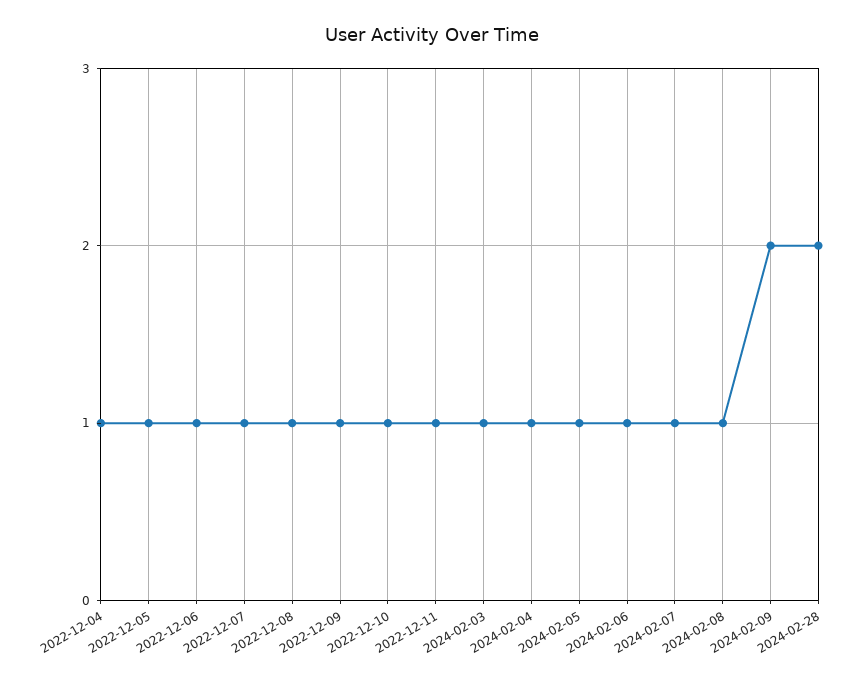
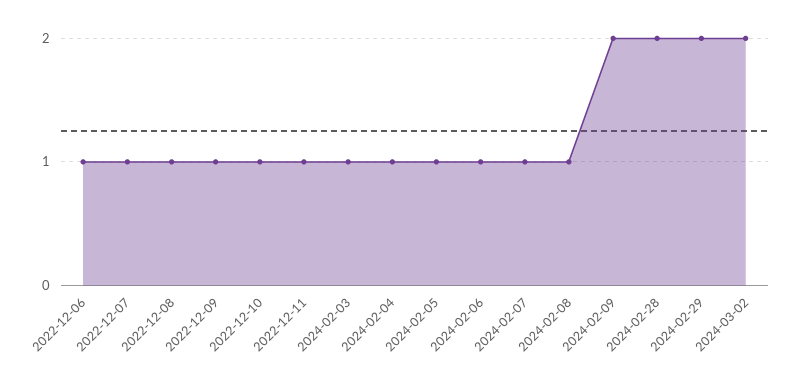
2022-12-04: 1 -> none
2022-12-05: 1 -> none
2024-02-29: none -> 2
2024-03-02: none -> 2

